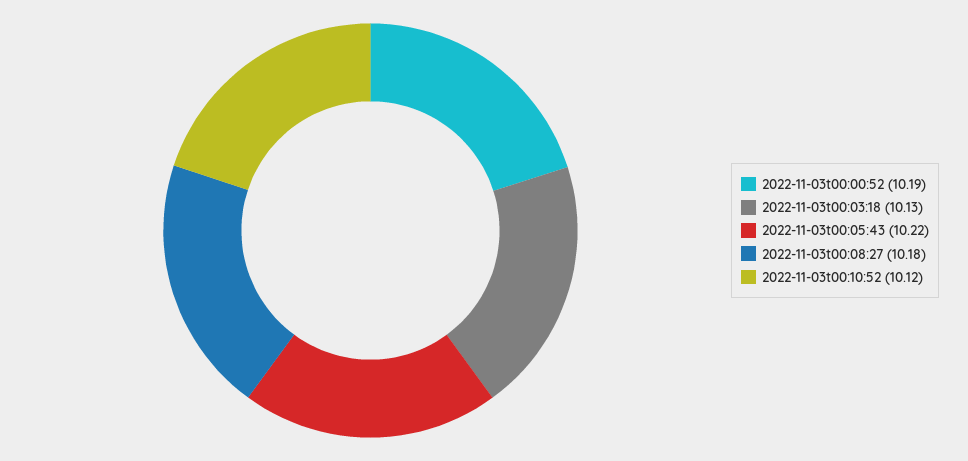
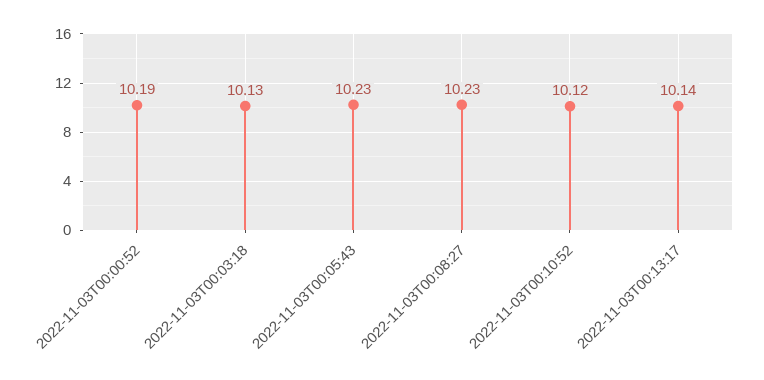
2022-11-03t00:05:43: 10.22 -> 10.23
2022-11-03t00:08:27: 10.18 -> 10.23
2022-11-03T00:13:17: none -> 10.14

